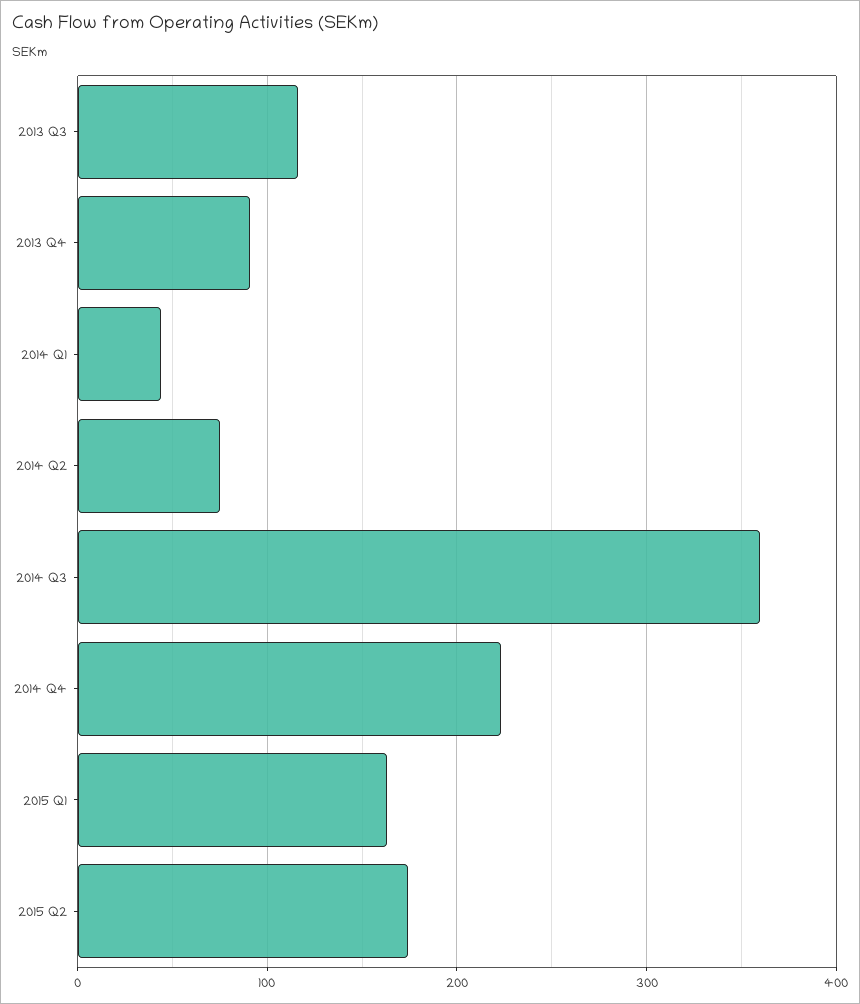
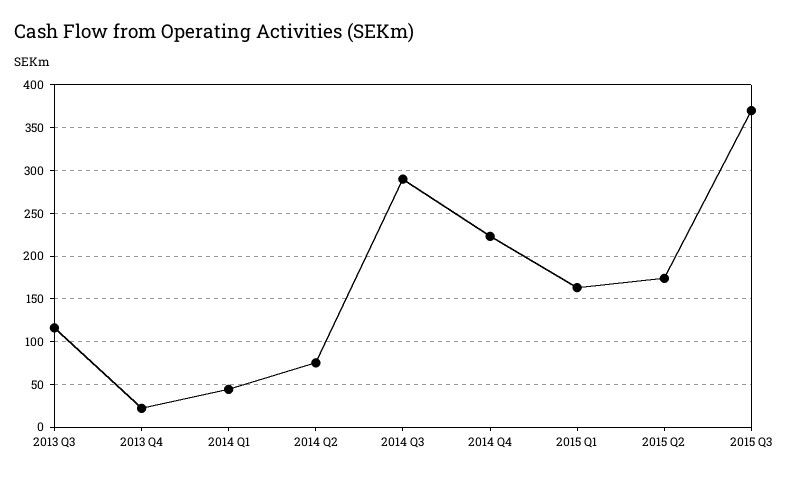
2013 Q4: 90 -> 20
2014 Q3: 360 -> 290
2015 Q3: none -> 370

